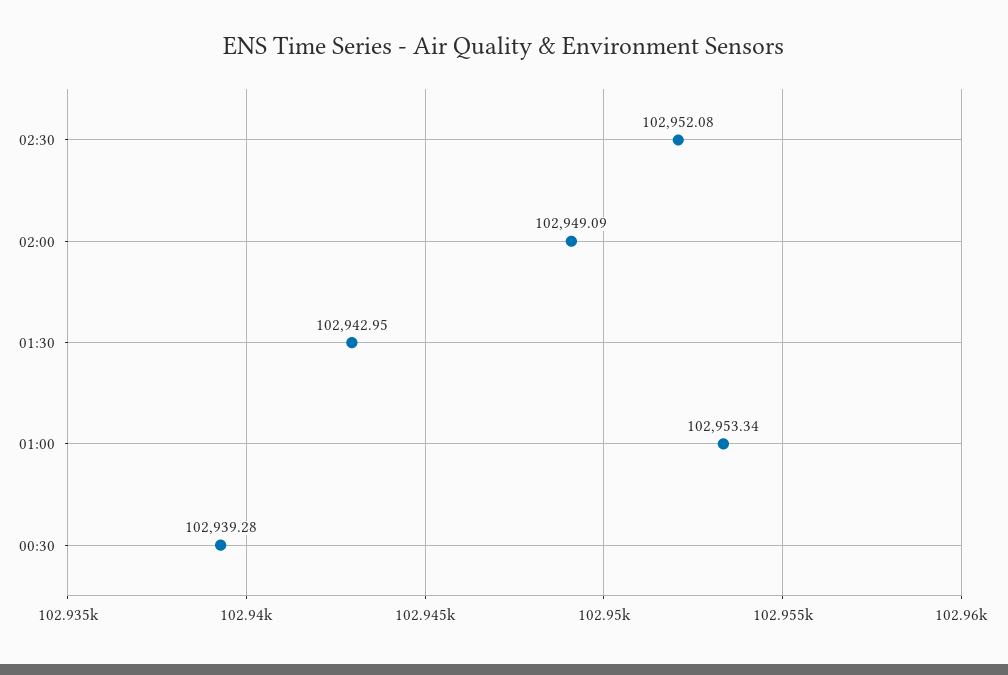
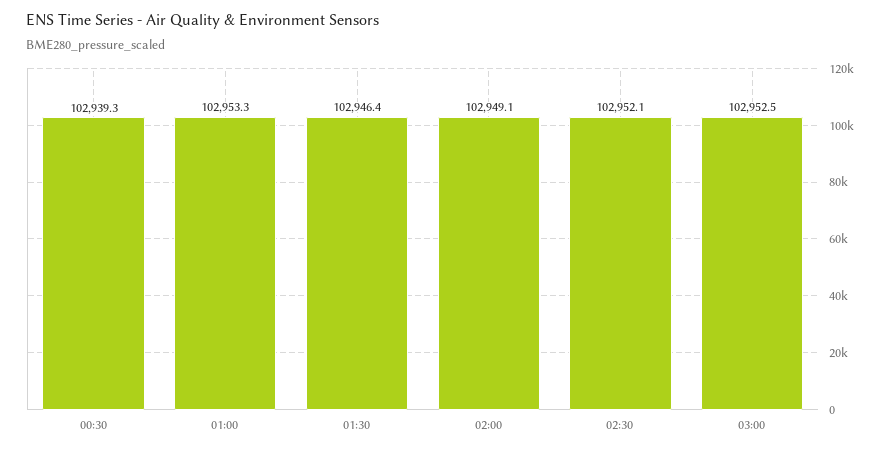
01:30: 102942.95 -> 102946.4
03:00: none -> 102952.5

